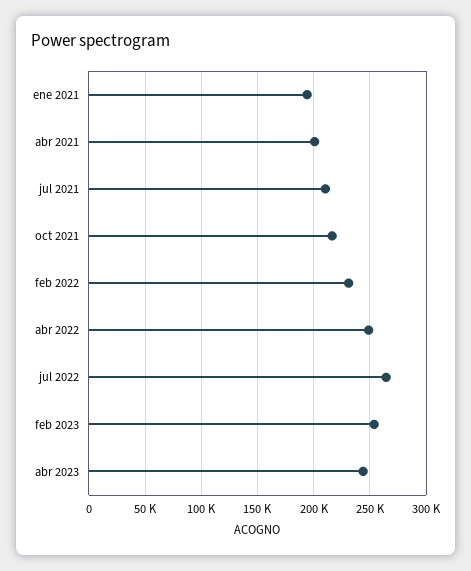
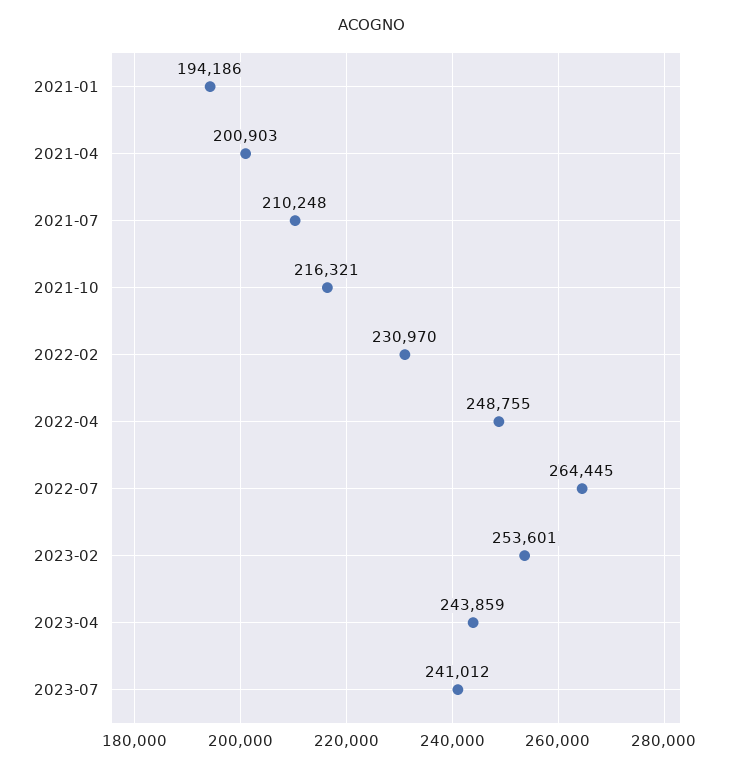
2023-07: none -> 241012

